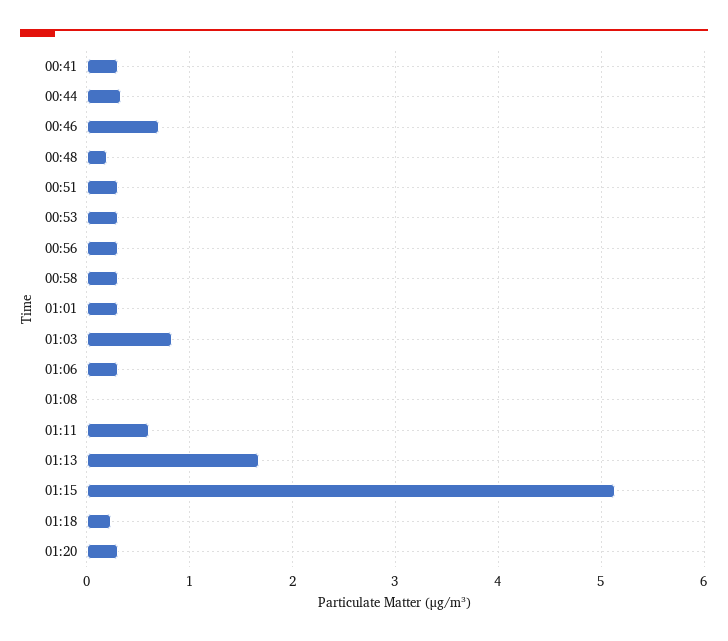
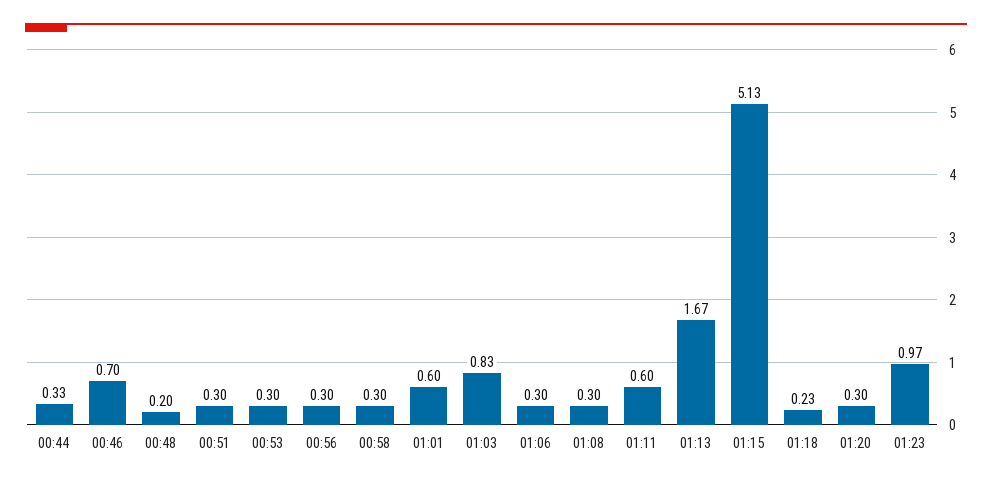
00:41: 0.3 -> none
01:01: 0.3 -> 0.6
01:08: 0 -> 0.3
01:23: none -> 0.97

